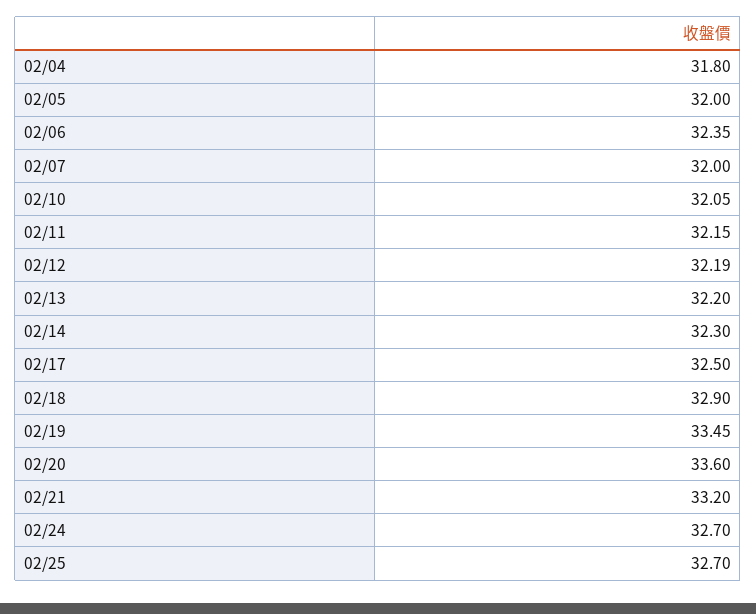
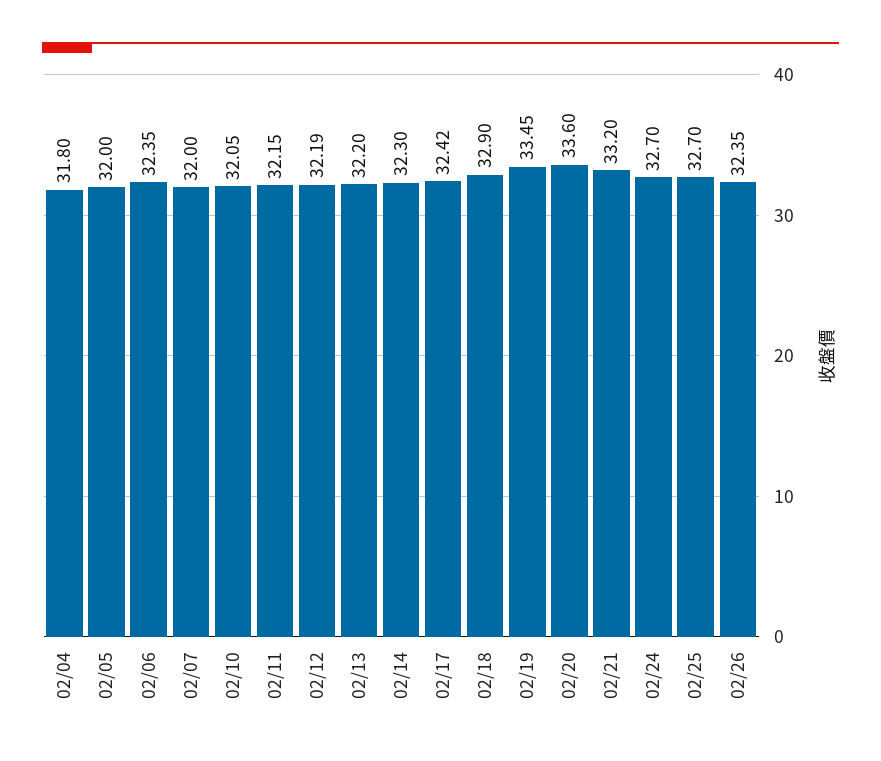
02/17: 32.5 -> 32.42
02/26: none -> 32.35

